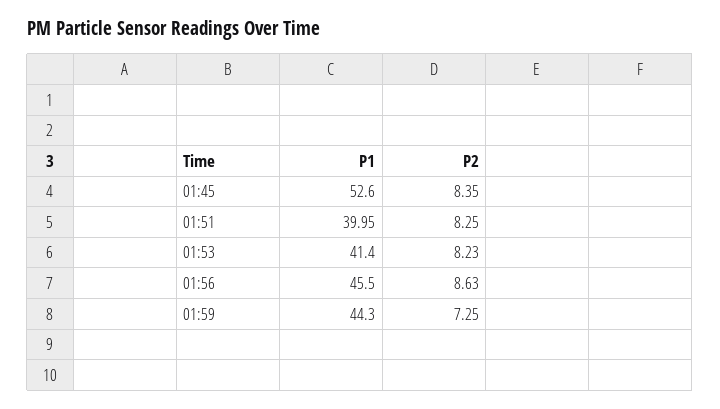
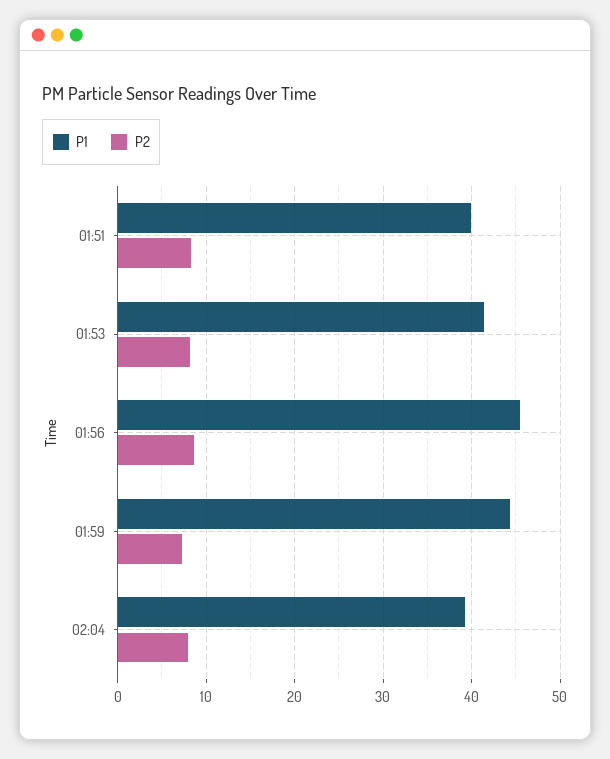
P1, 01:45: 52.6 -> none
P2, 01:45: 8.35 -> none
P1, 02:04: none -> 39
P2, 02:04: none -> 8

